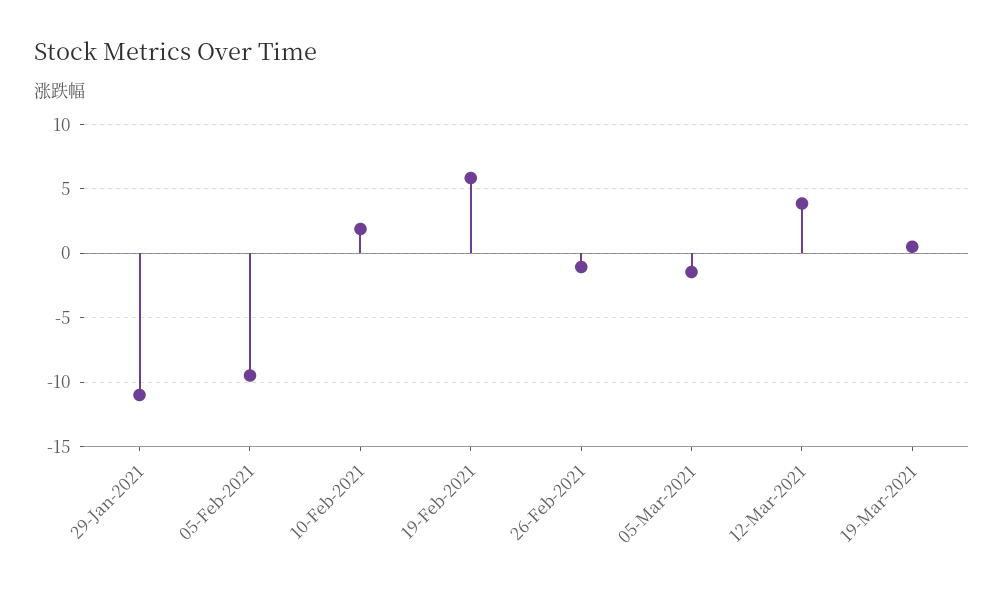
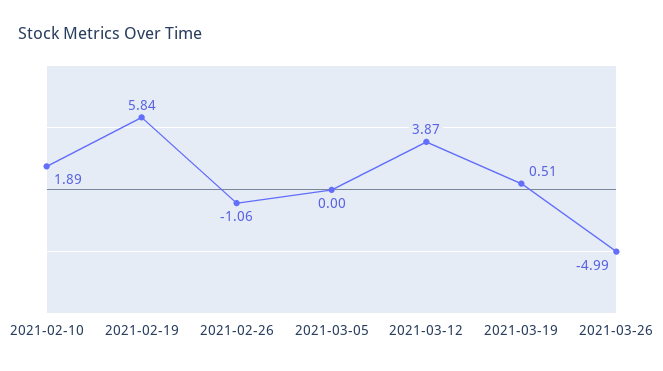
29-Jan-2021: -11 -> none
05-Feb-2021: -9.5 -> none
05-Mar-2021: -1.5 -> 0
2021-03-26: none -> -4.99

